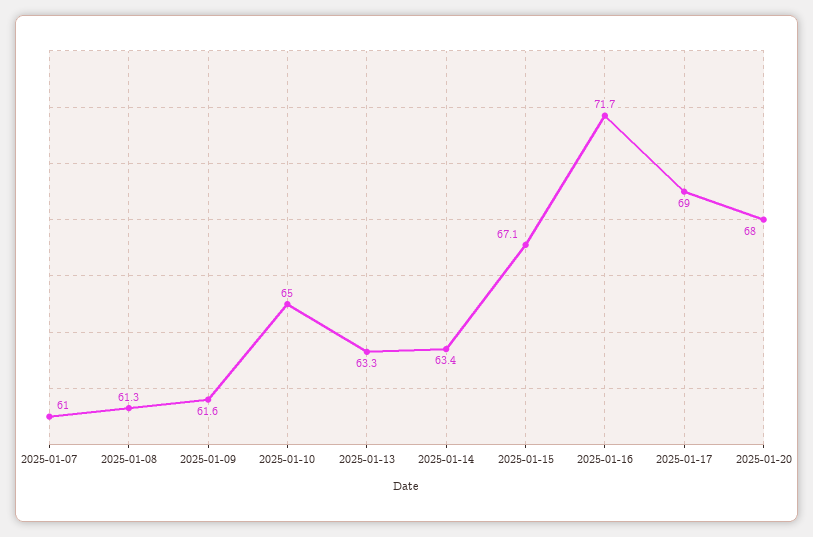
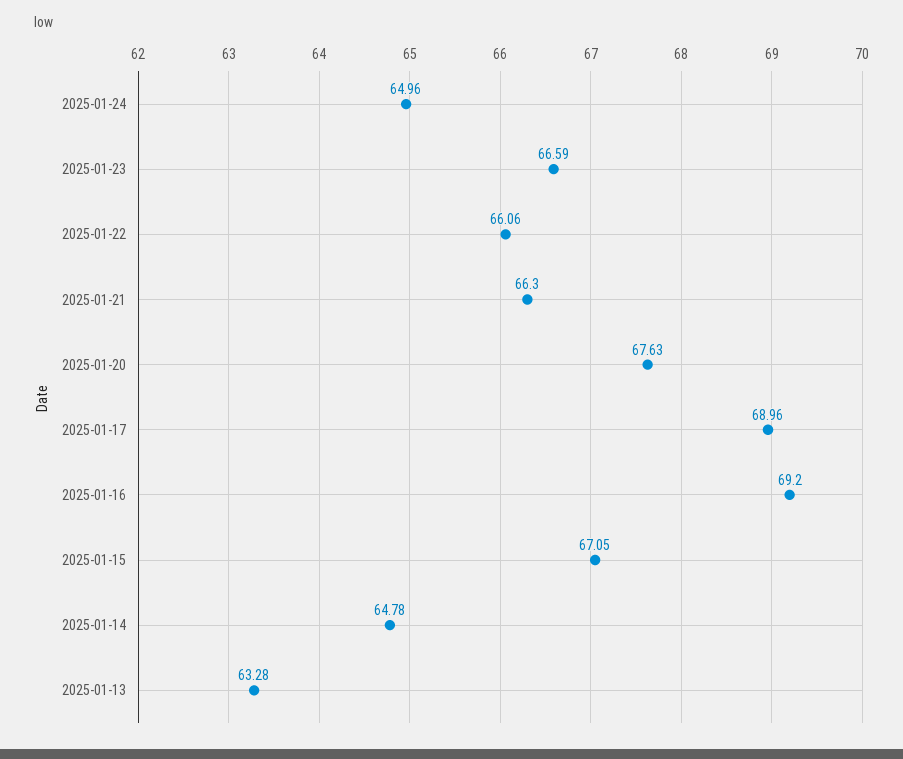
2025-01-07: 61 -> none
2025-01-08: 61.3 -> none
2025-01-09: 61.6 -> none
2025-01-10: 65 -> none
2025-01-14: 63.4 -> 64.78
2025-01-16: 71.7 -> 69.2
2025-01-20: 68 -> 67.63
2025-01-24: none -> 64.96
2025-01-23: none -> 66.59
2025-01-22: none -> 66.06
2025-01-21: none -> 66.3

